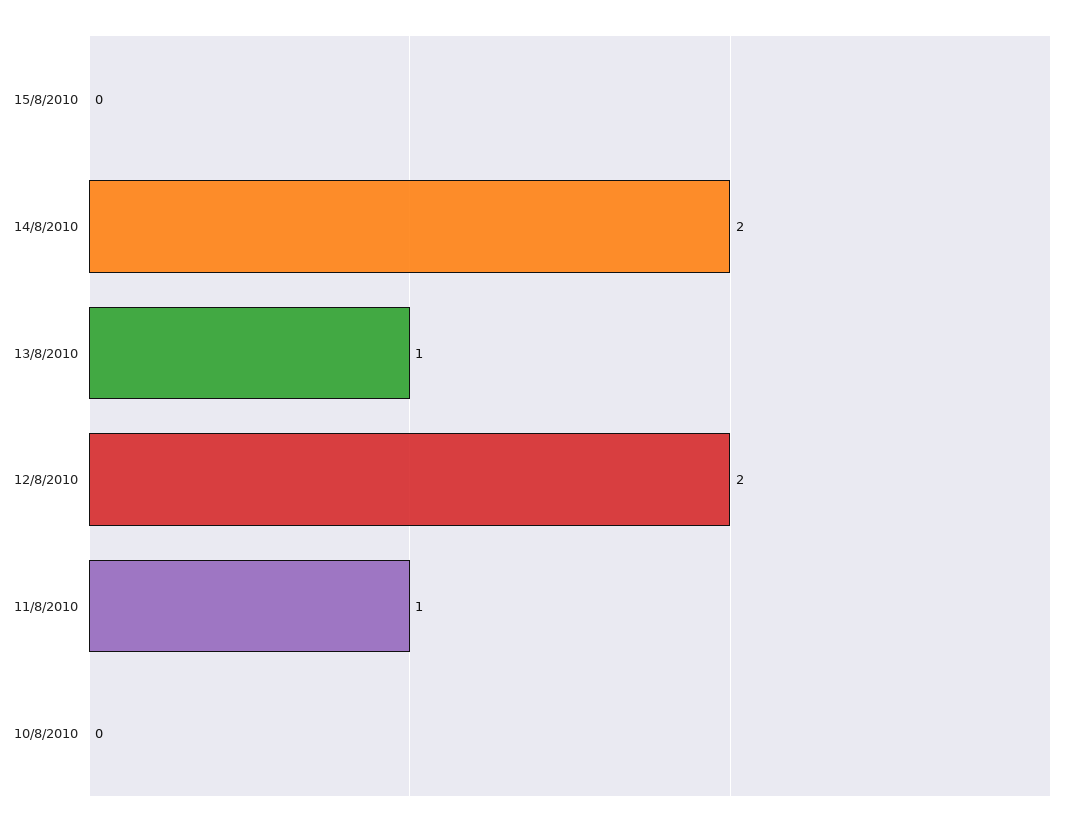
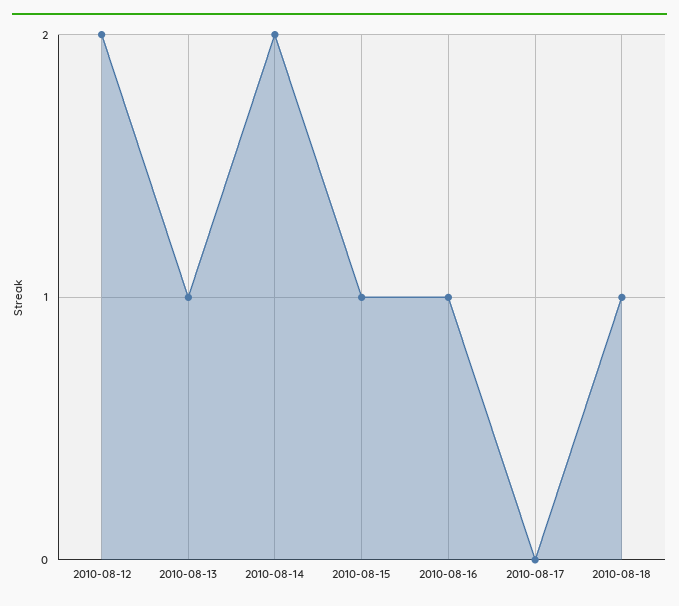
15/8/2010: 0 -> 1
11/8/2010: 1 -> none
10/8/2010: 0 -> none
2010-08-16: none -> 1
2010-08-17: none -> 0
2010-08-18: none -> 1

